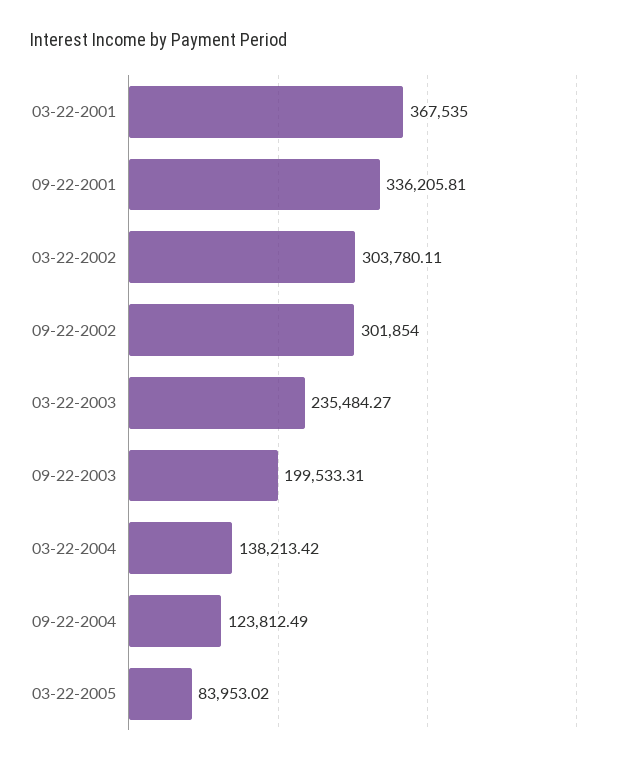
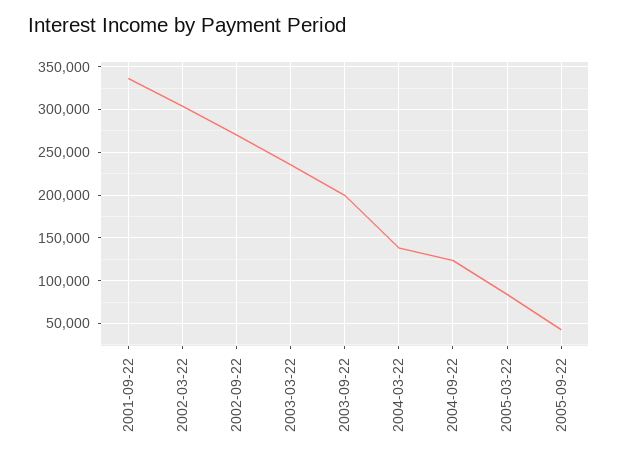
03-22-2001: 367535 -> none
09-22-2002: 301854 -> 270000
2005-09-22: none -> 40000

